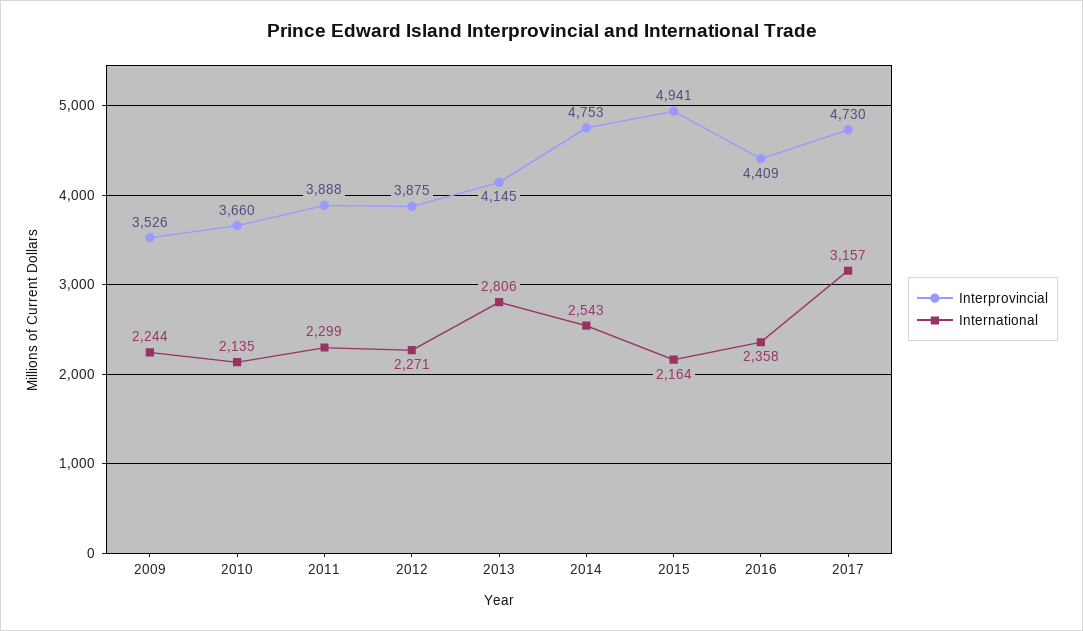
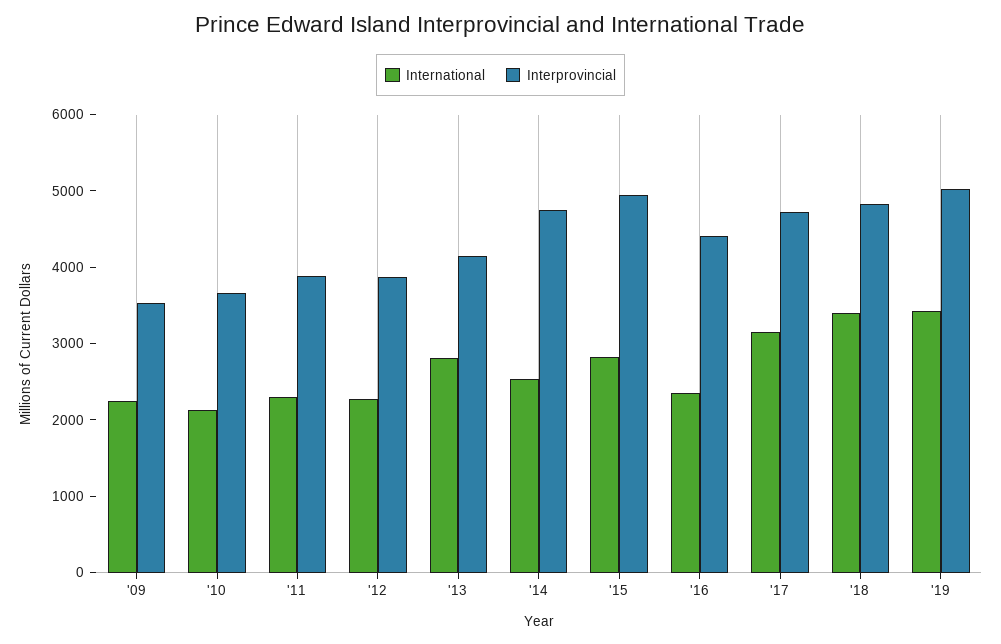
International, 2015: 2164 -> 2800
International, '18: none -> 3400
Interprovincial, '18: none -> 4800
International, '19: none -> 3400
Interprovincial, '19: none -> 5000

